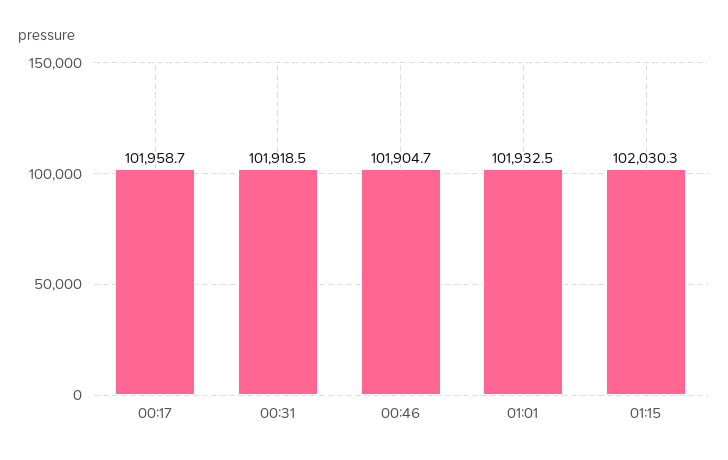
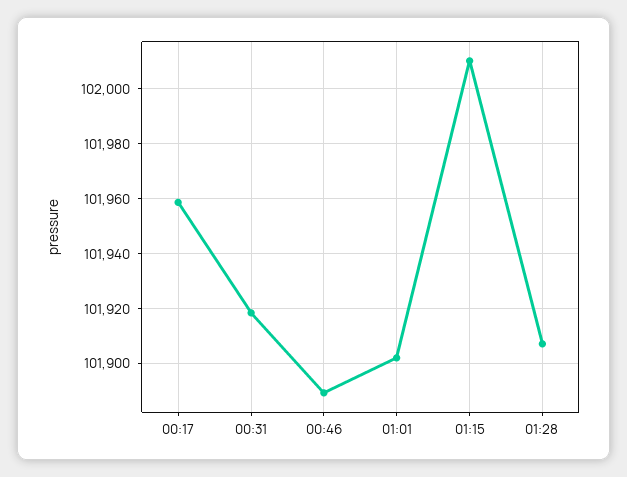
00:46: 101904.7 -> 101890
01:01: 101932.5 -> 101902.5
01:15: 102030.3 -> 102010
01:28: none -> 101907.5

